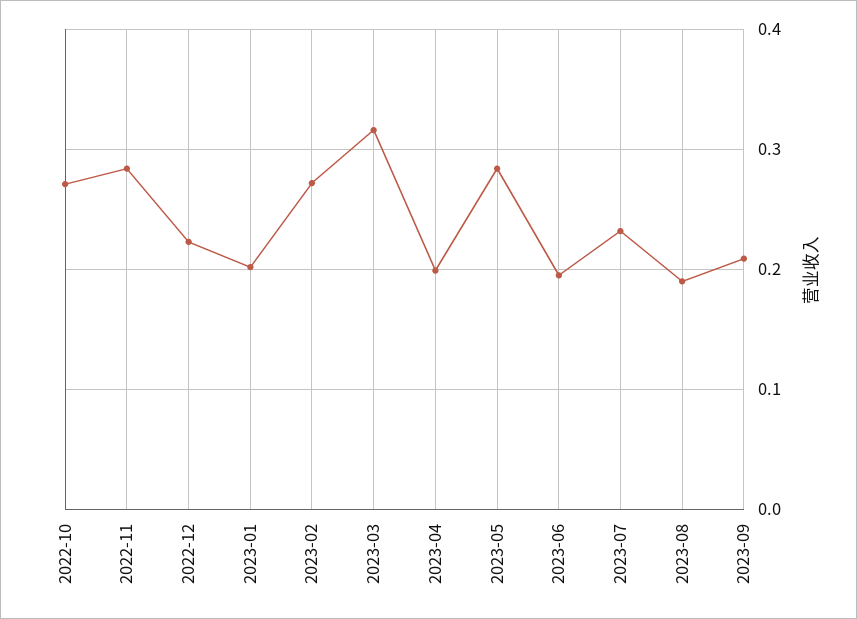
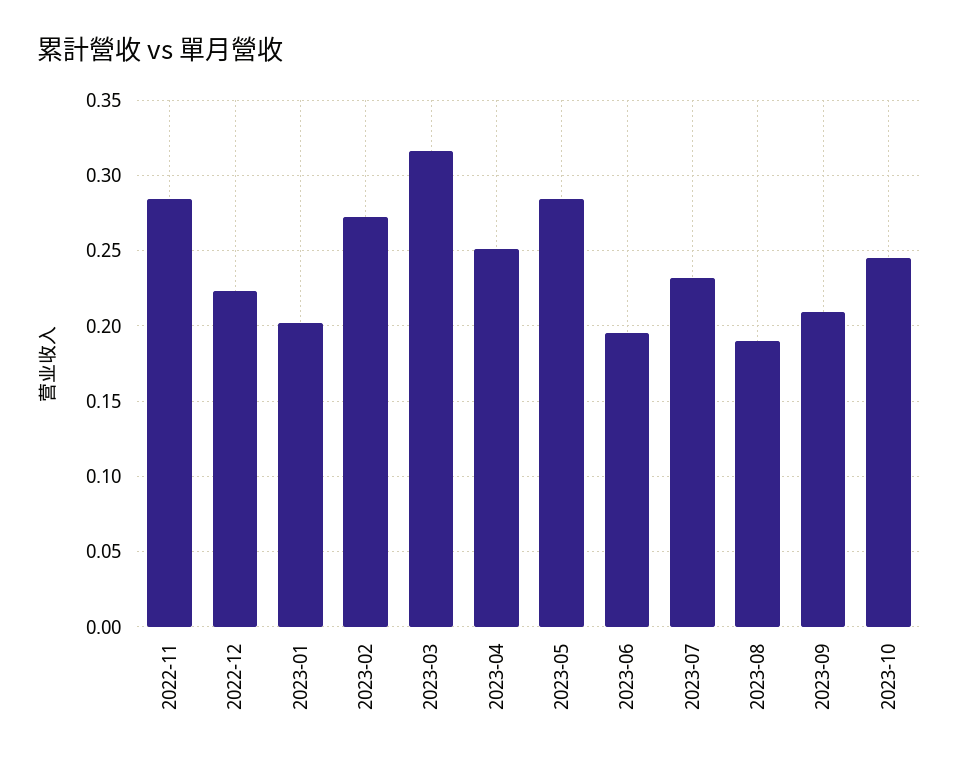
2022-10: 0.27 -> none
2023-04: 0.2 -> 0.25
2023-10: none -> 0.245

